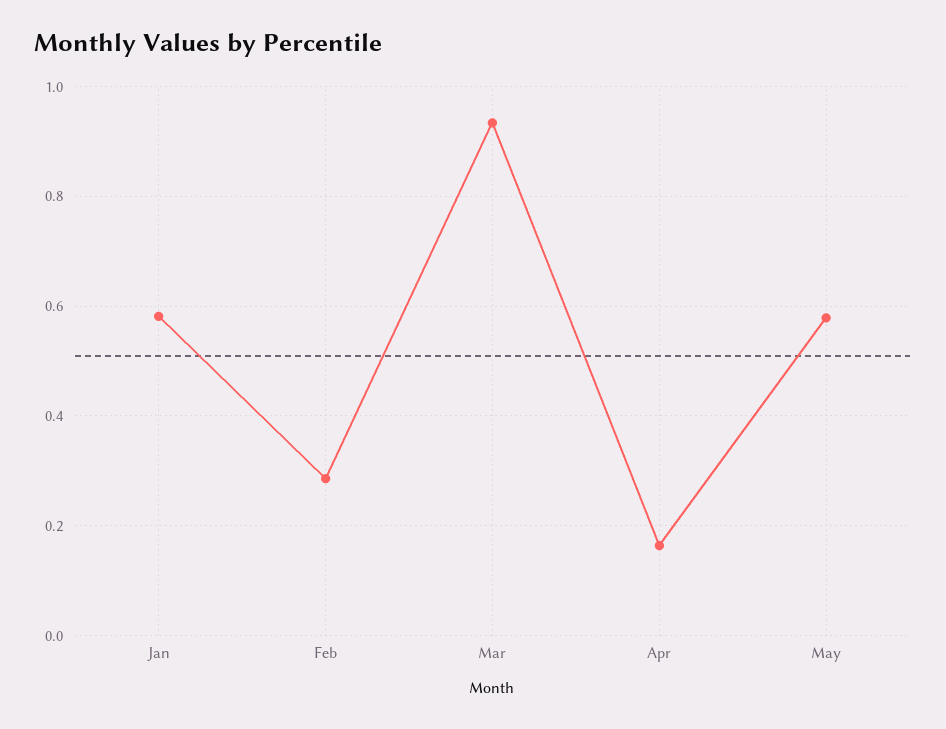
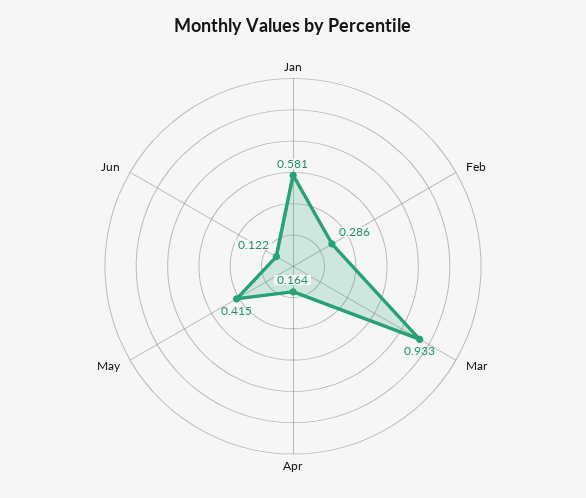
May: 0.58 -> 0.415
Jun: none -> 0.122

